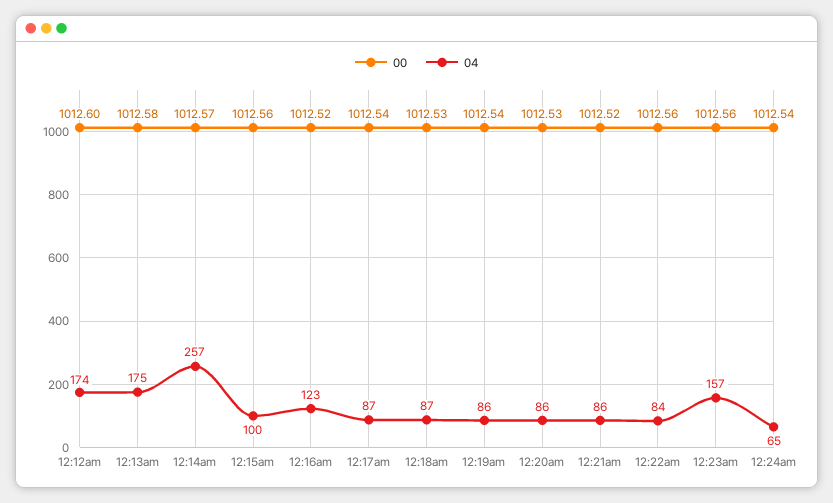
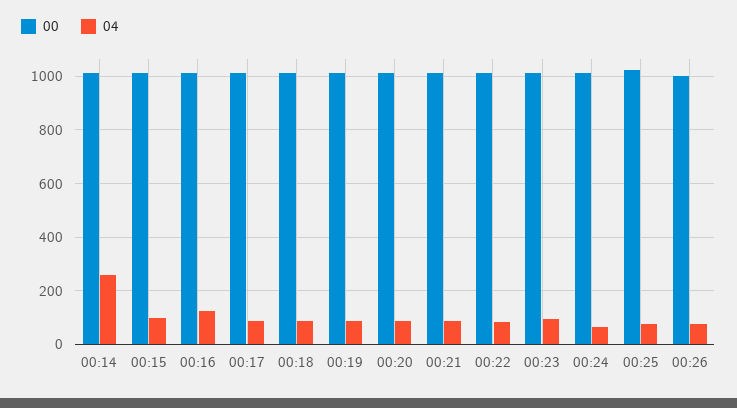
00, 12:12am: 1012.6 -> none
04, 12:12am: 174 -> none
00, 12:13am: 1012.58 -> none
04, 12:13am: 175 -> none
04, 12:23am: 157 -> 100
00, 00:25: none -> 1025
04, 00:25: none -> 75
00, 00:26: none -> 1000
04, 00:26: none -> 75

